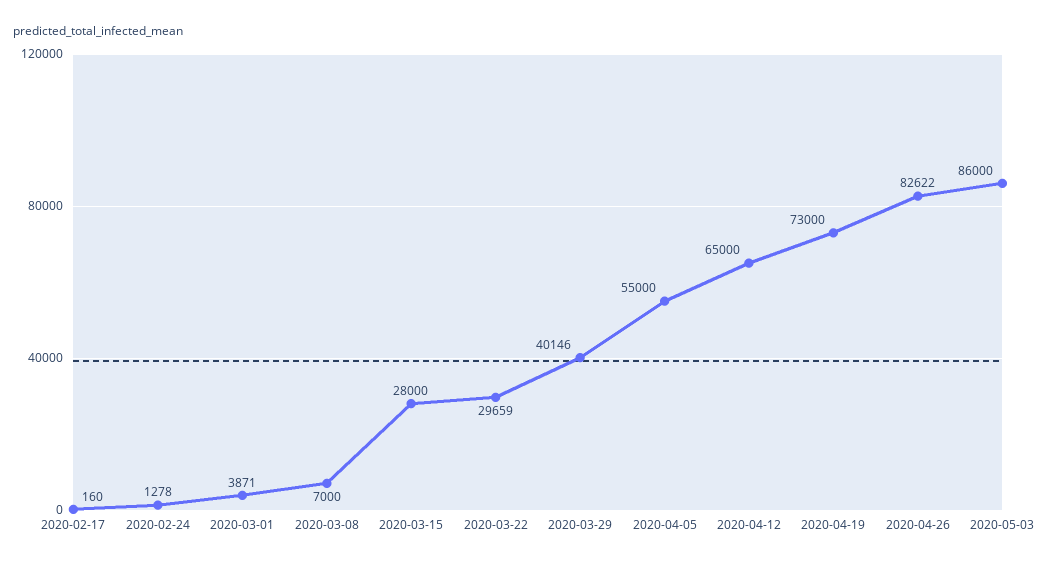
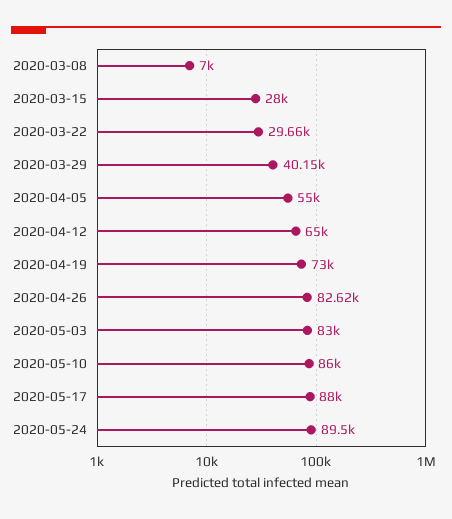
2020-02-17: 160 -> none
2020-02-24: 1278 -> none
2020-03-01: 3871 -> none
2020-05-03: 86000 -> 83000
2020-05-10: none -> 86000
2020-05-17: none -> 88000
2020-05-24: none -> 89500

